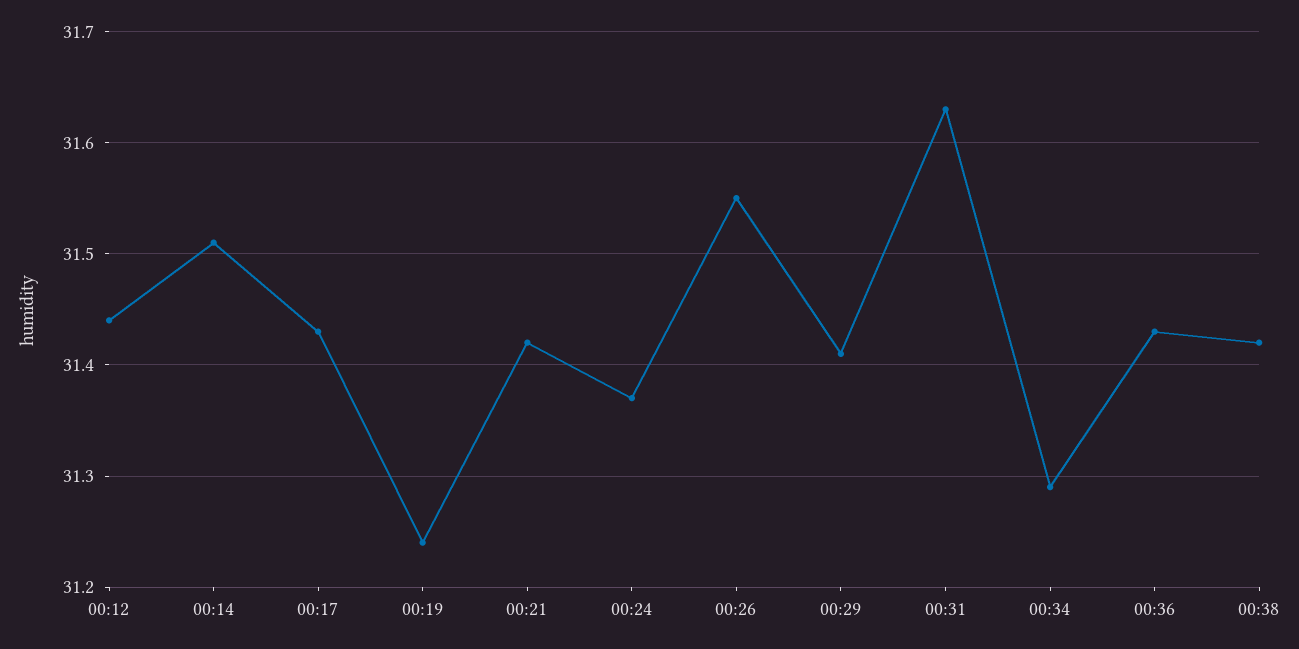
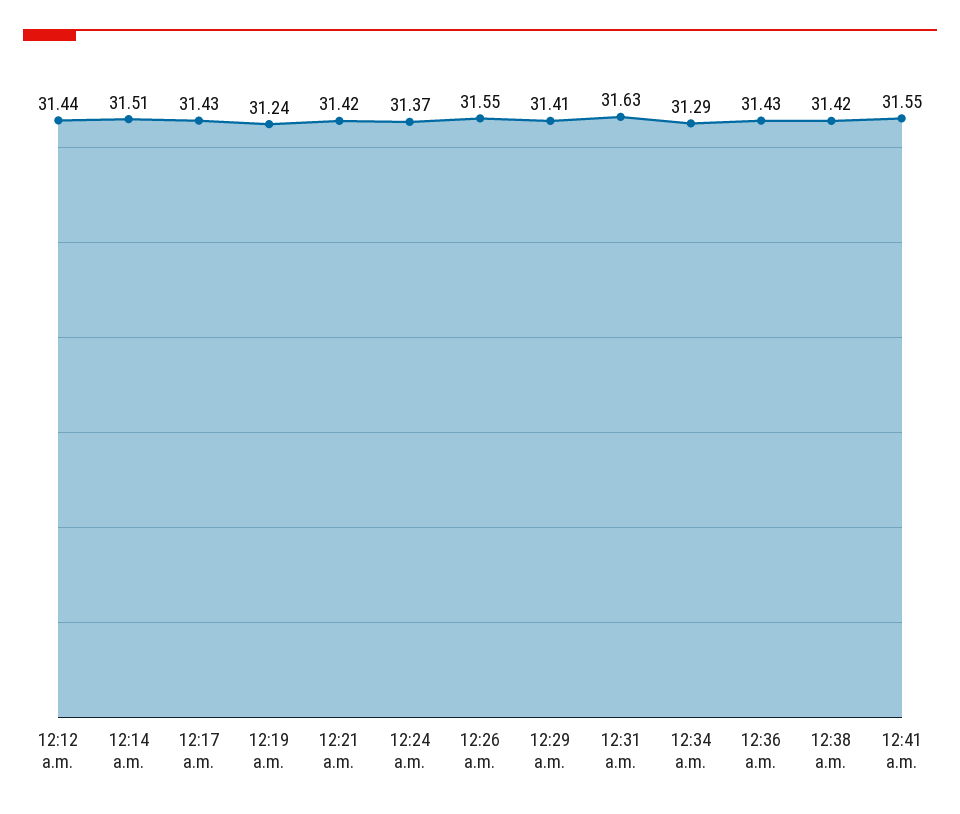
12:41 a.m.: none -> 31.55

